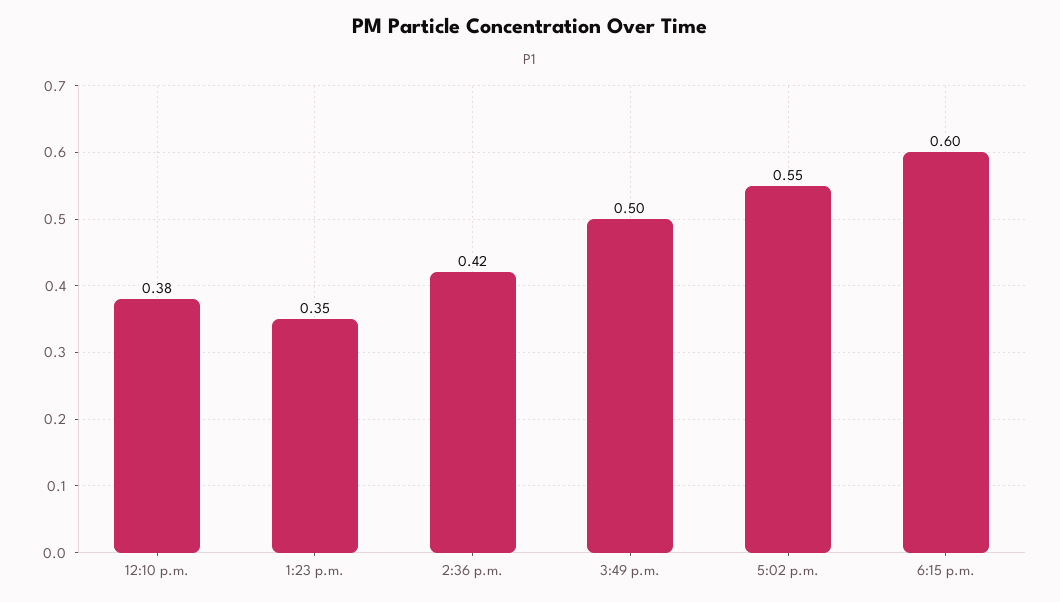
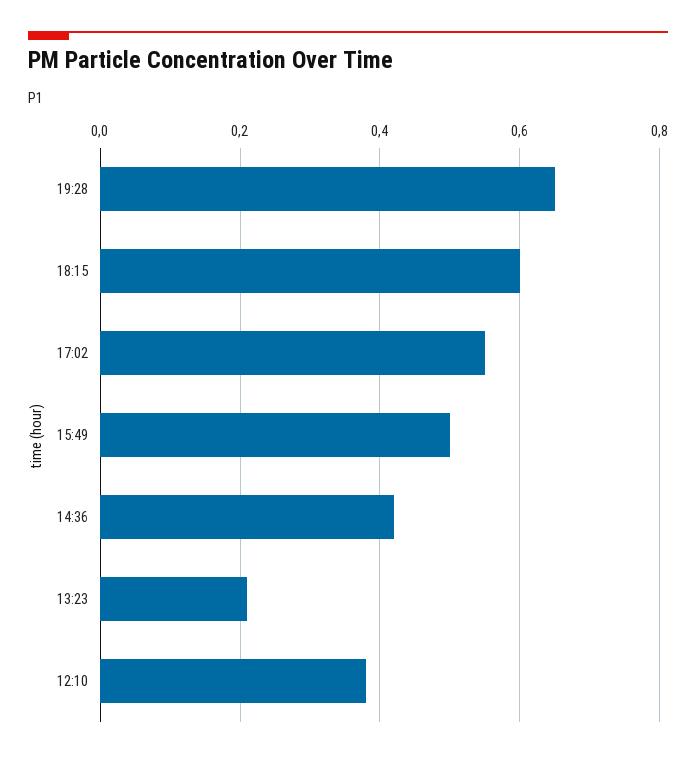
1:23 p.m.: 0.35 -> 0.2
19:28: none -> 0.65

